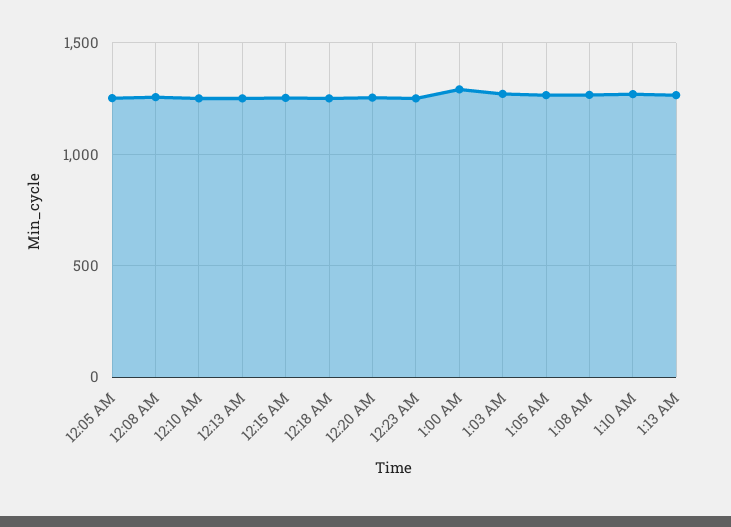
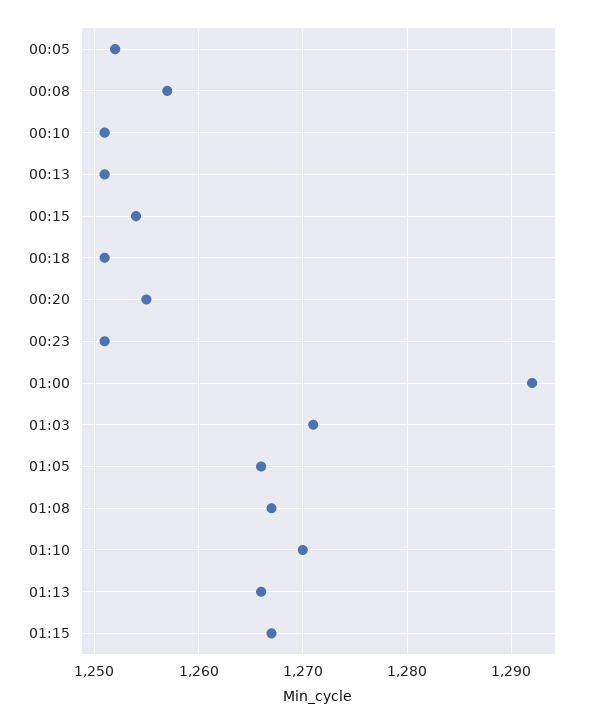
01:15: none -> 1267

